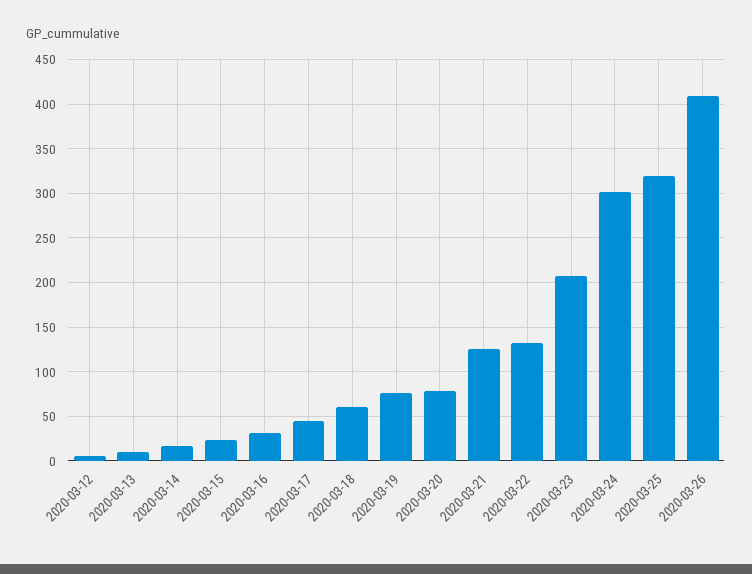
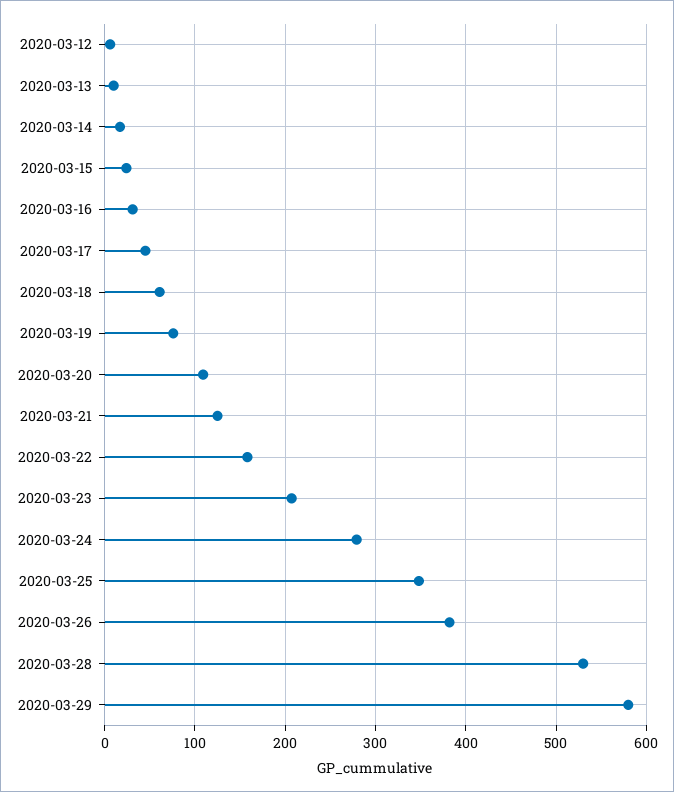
2020-03-20: 80 -> 110
2020-03-22: 130 -> 160
2020-03-24: 300 -> 280
2020-03-25: 320 -> 350
2020-03-26: 410 -> 380
2020-03-28: none -> 530
2020-03-29: none -> 580

